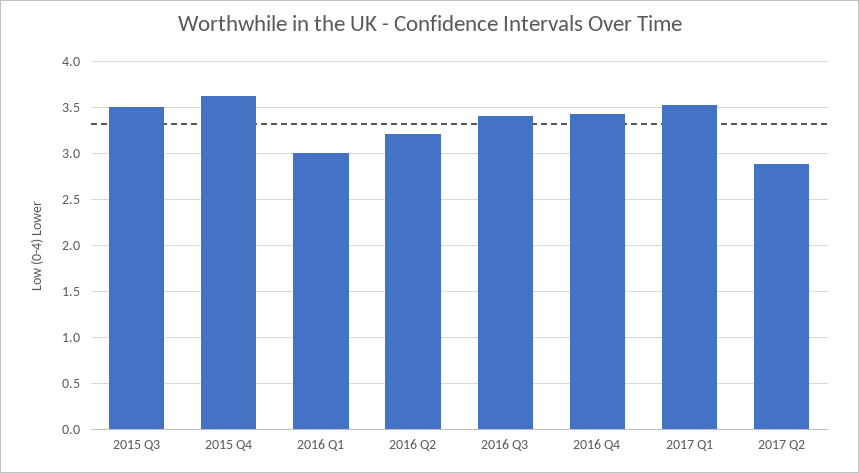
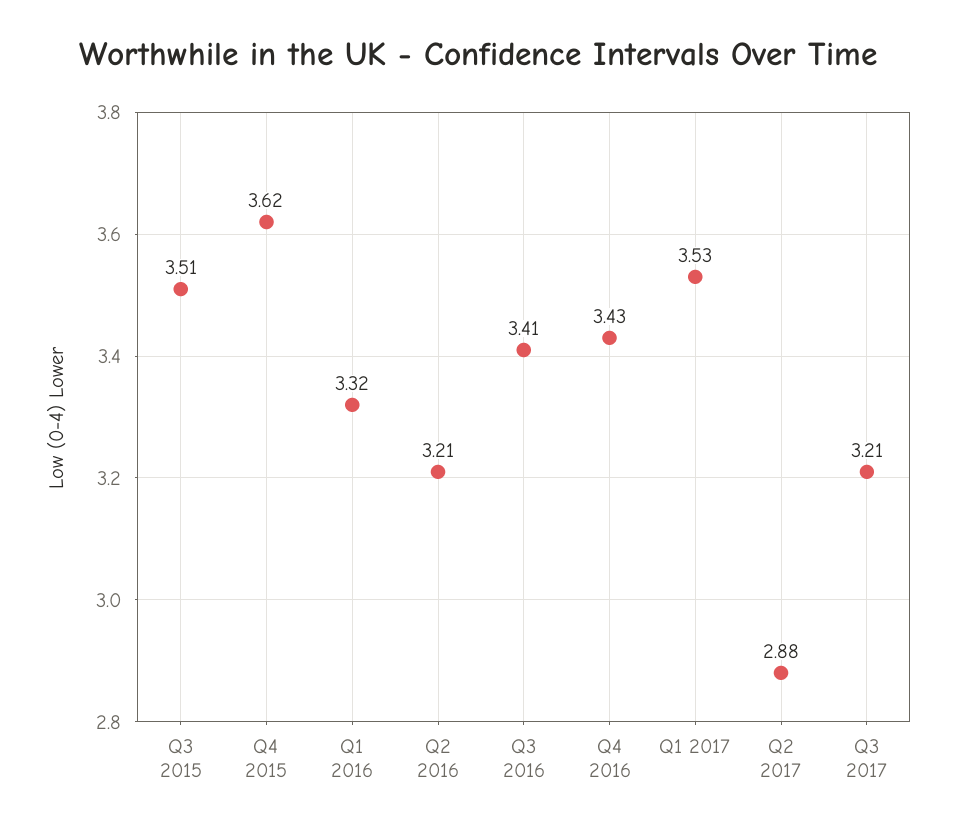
2016 Q1: 3 -> 3.32
Q3 2017: none -> 3.21

